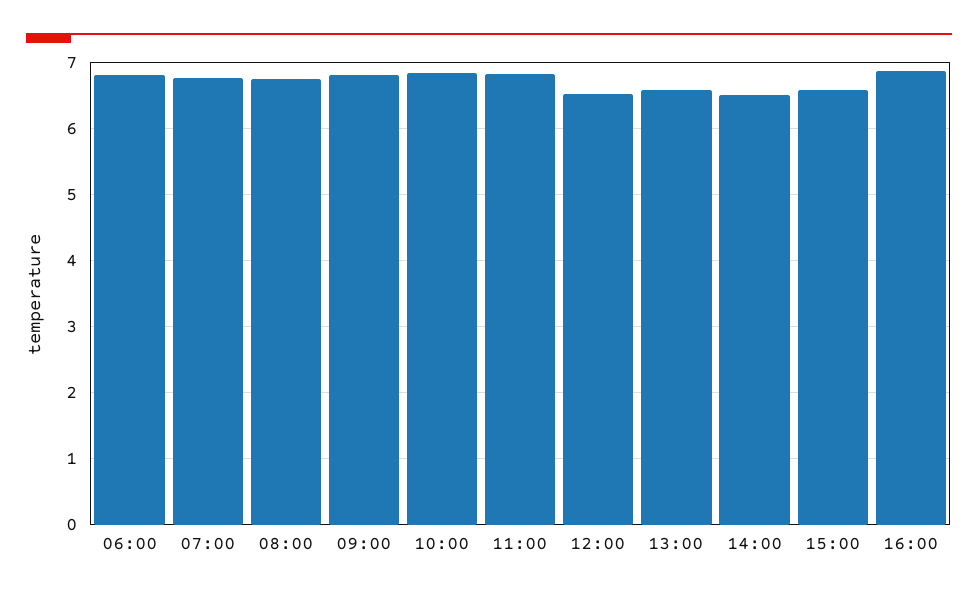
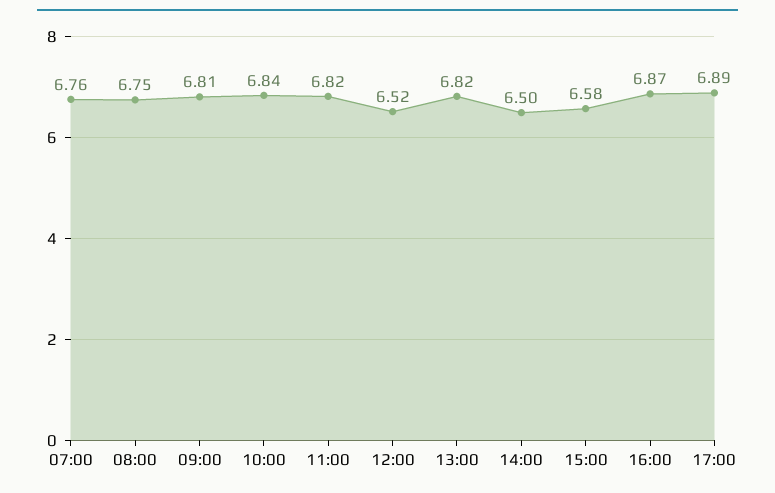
06:00: 6.8 -> none
13:00: 6.6 -> 6.82
17:00: none -> 6.89

